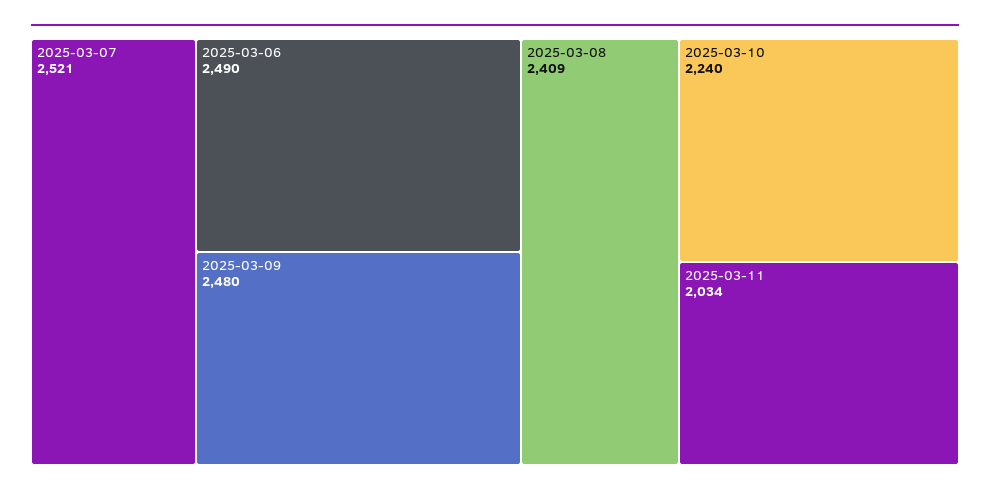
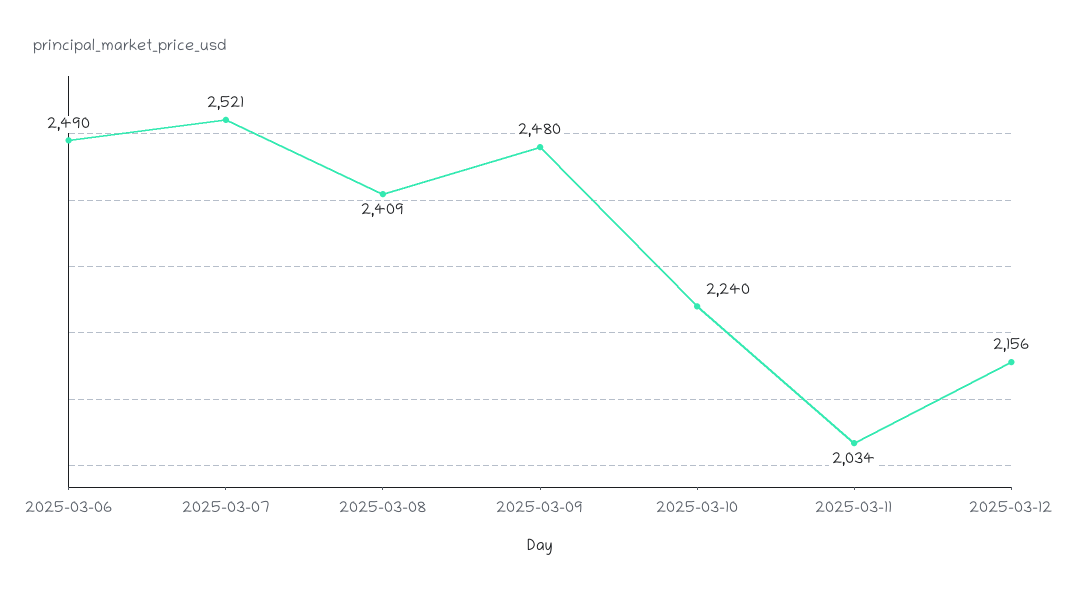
2025-03-12: none -> 2156

